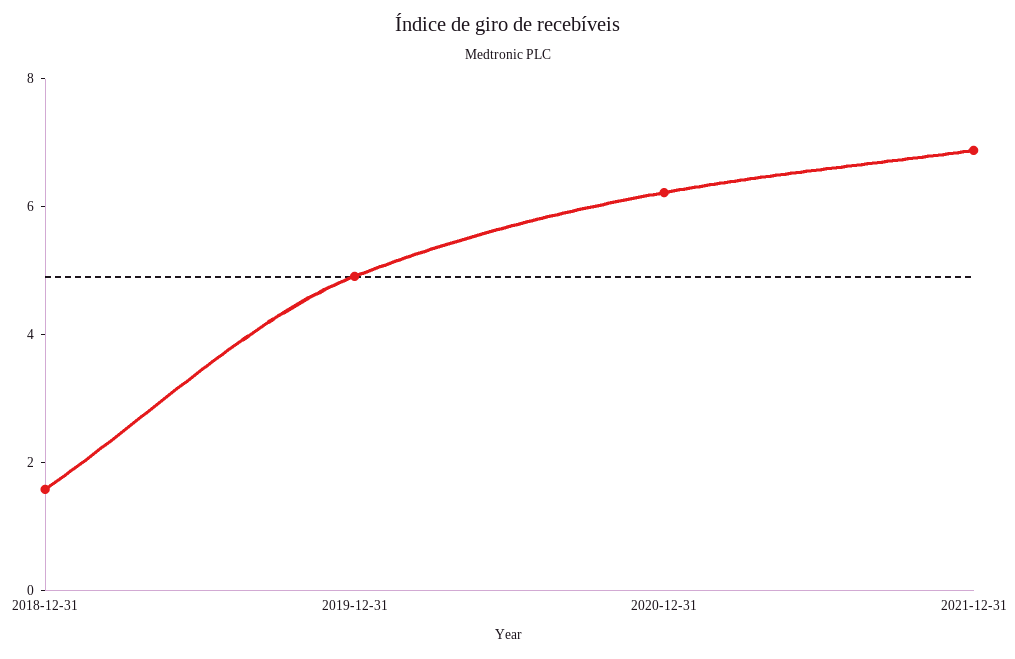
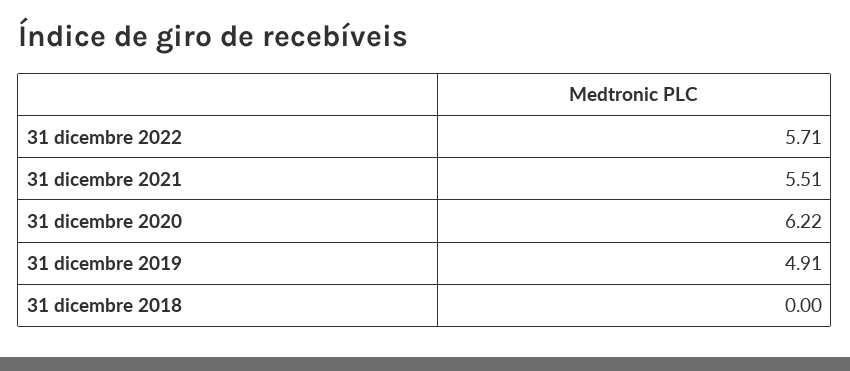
2018-12-31: 1.5 -> 0
2021-12-31: 7 -> 5.51
31 dicembre 2022: none -> 5.71

